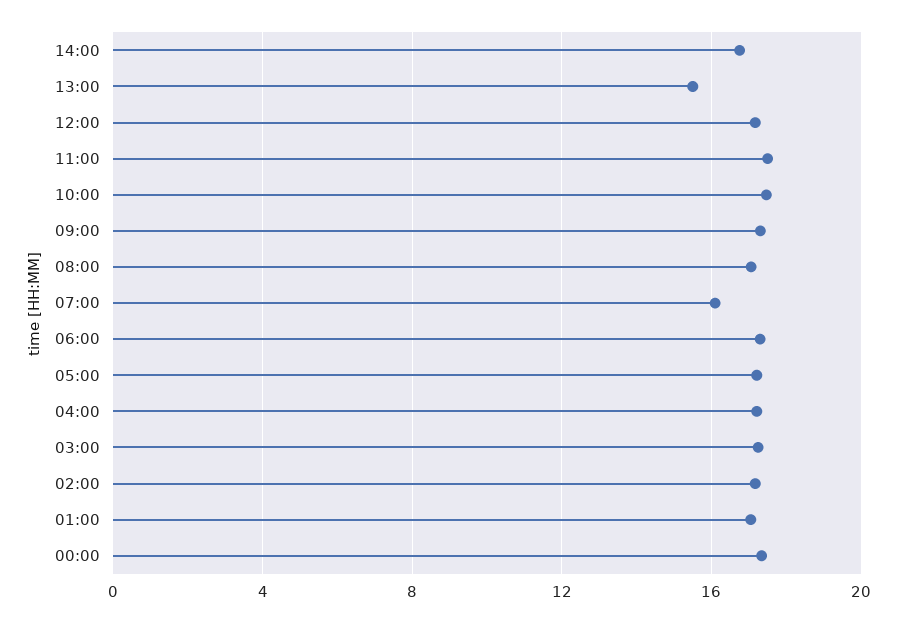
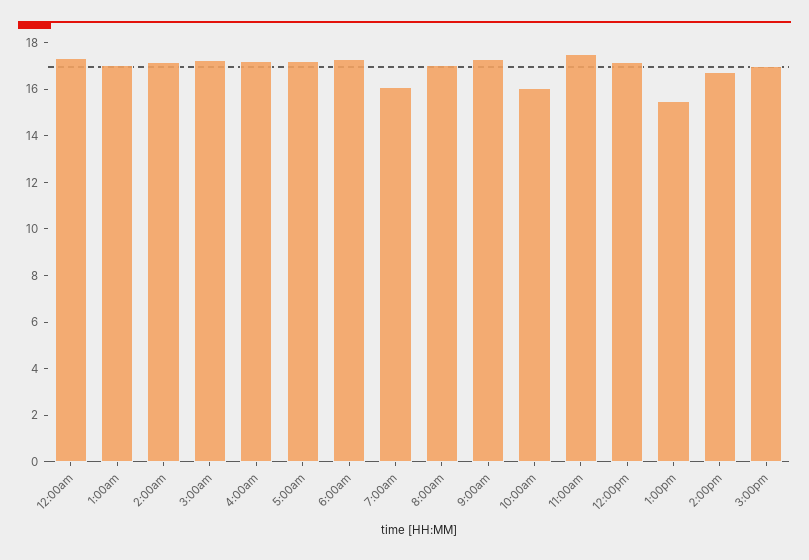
10:00: 17.5 -> 16
3:00pm: none -> 17

